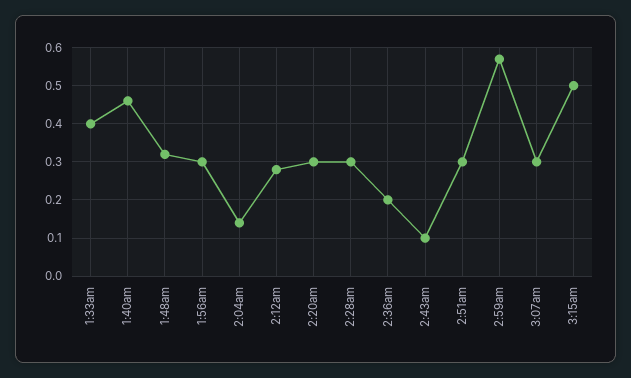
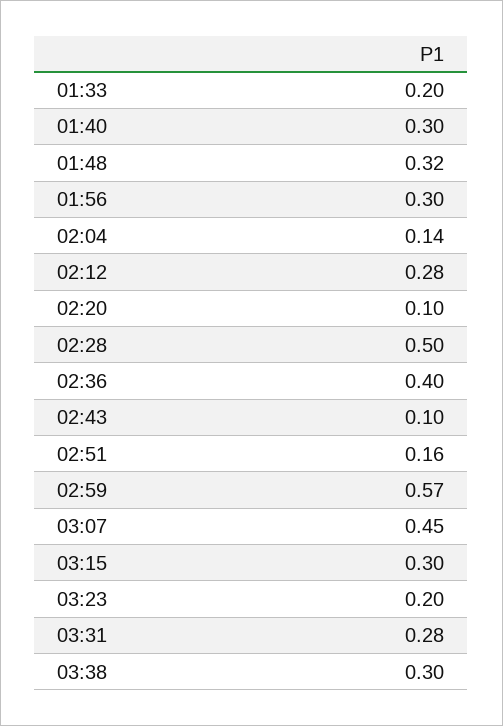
1:33am: 0.4 -> 0.2
1:40am: 0.45 -> 0.3
2:20am: 0.3 -> 0.1
2:28am: 0.3 -> 0.5
2:36am: 0.2 -> 0.4
2:51am: 0.3 -> 0.16
3:07am: 0.3 -> 0.45
3:15am: 0.5 -> 0.3
03:23: none -> 0.2
03:31: none -> 0.28
03:38: none -> 0.3

